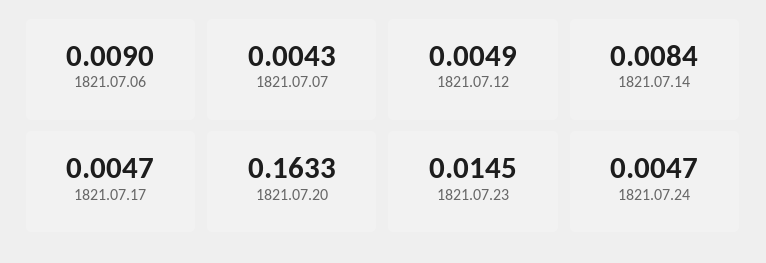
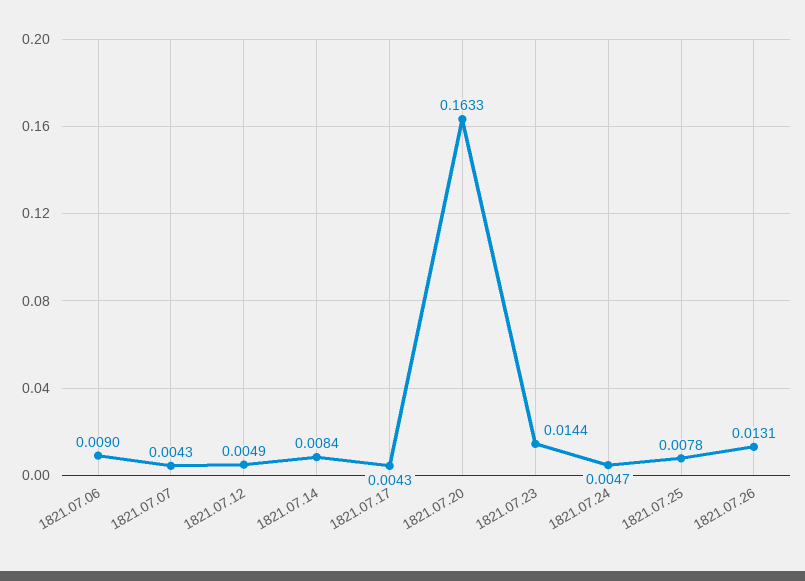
1821.07.17: 0.0047 -> 0.0043
1821.07.23: 0.0145 -> 0.0144
1821.07.25: none -> 0.0078
1821.07.26: none -> 0.0131

